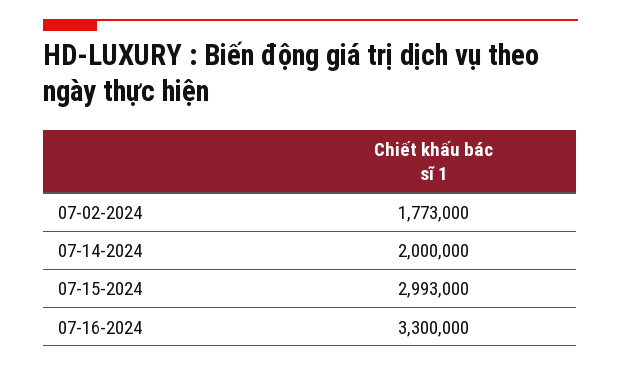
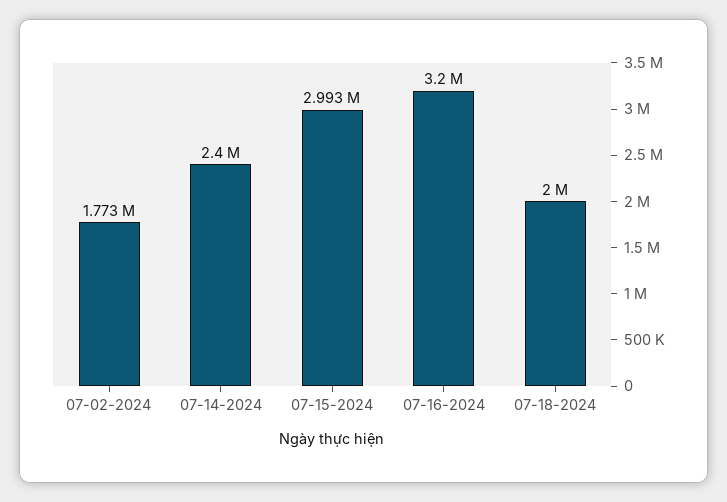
07-14-2024: 2000000 -> 2400000
07-16-2024: 3300000 -> 3200000
07-18-2024: none -> 2000000

